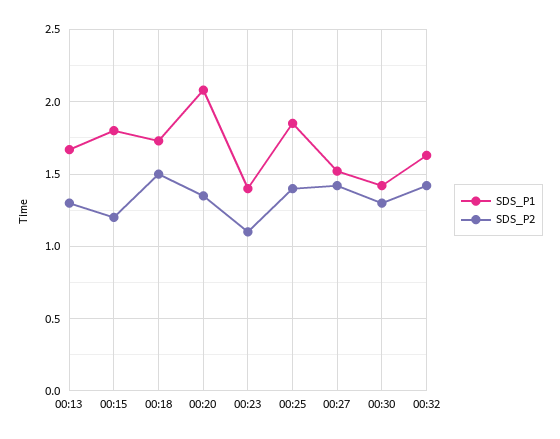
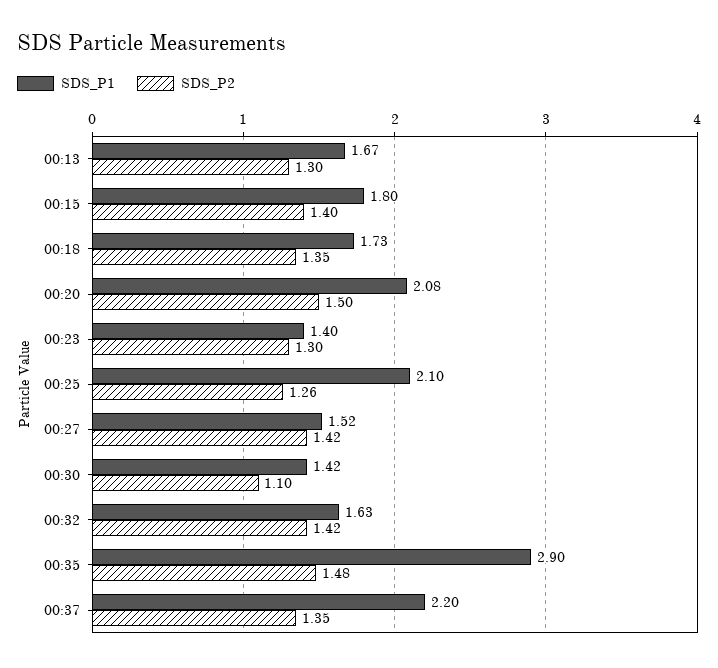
SDS_P2, 00:15: 1.2 -> 1.4
SDS_P2, 00:18: 1.5 -> 1.35
SDS_P2, 00:20: 1.35 -> 1.5
SDS_P2, 00:23: 1.1 -> 1.3
SDS_P1, 00:25: 1.85 -> 2.1
SDS_P2, 00:25: 1.4 -> 1.26
SDS_P2, 00:30: 1.3 -> 1.1
SDS_P1, 00:35: none -> 2.9
SDS_P2, 00:35: none -> 1.48
SDS_P1, 00:37: none -> 2.2
SDS_P2, 00:37: none -> 1.35

